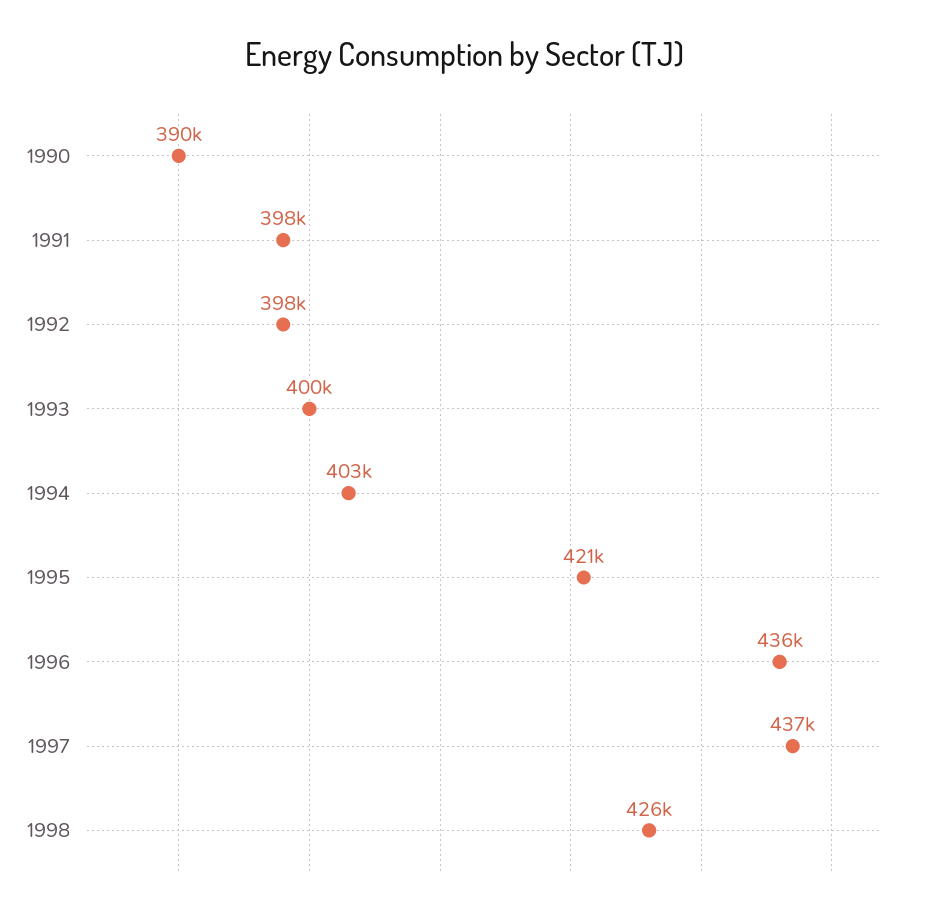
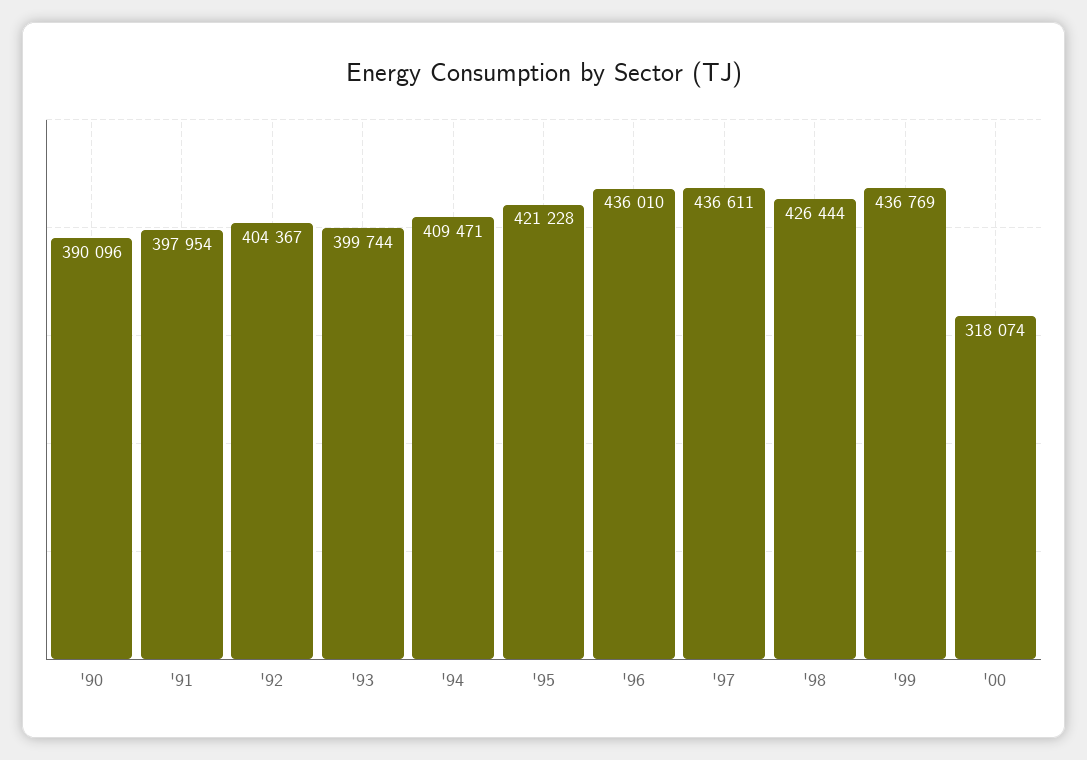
1992: 398000 -> 404367
1994: 403000 -> 409471
'99: none -> 436769
'00: none -> 318074

